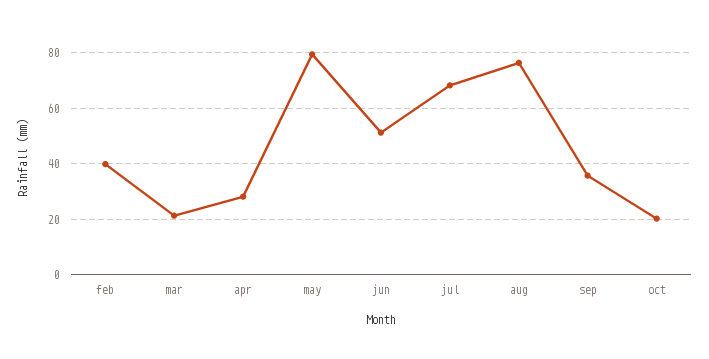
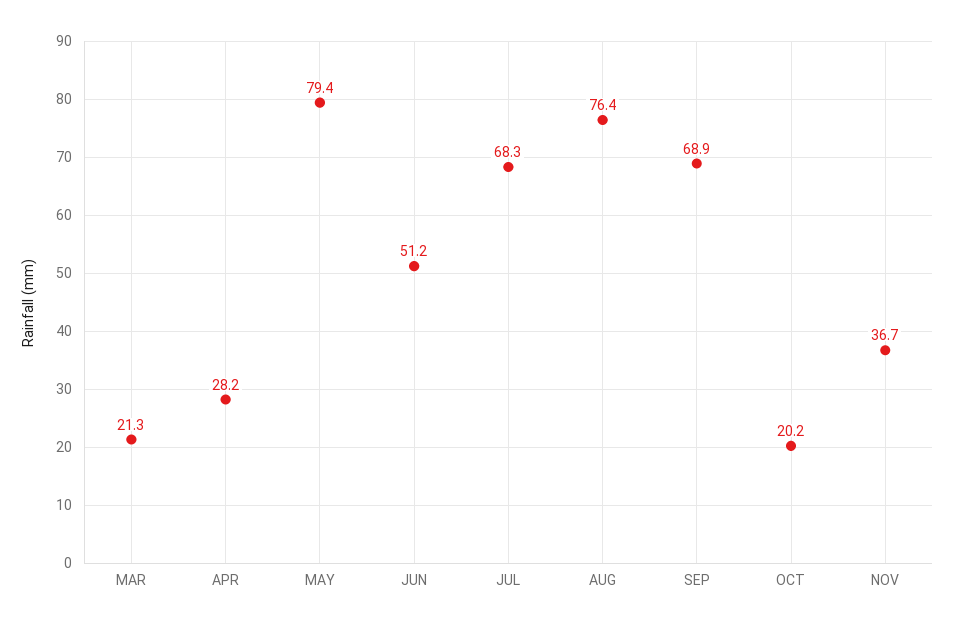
feb: 40 -> none
sep: 35 -> 68.9
NOV: none -> 36.7

